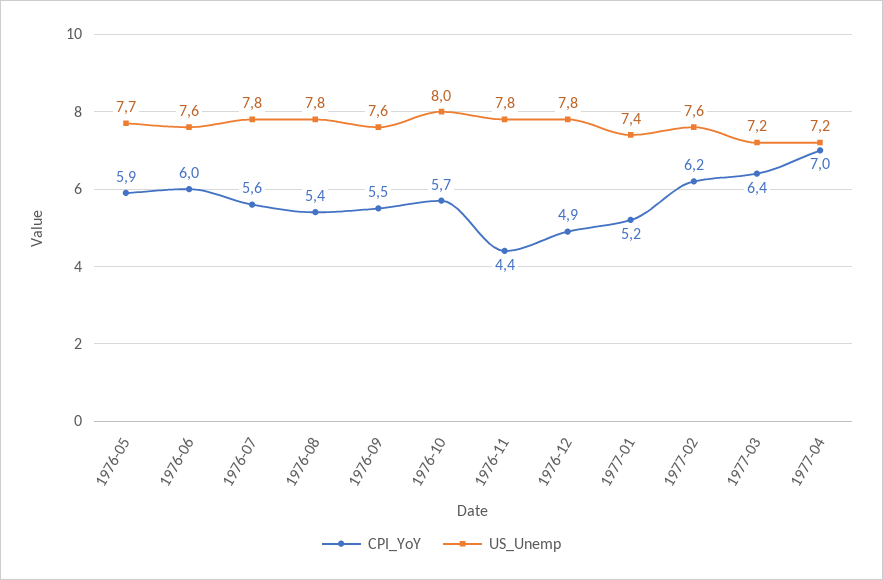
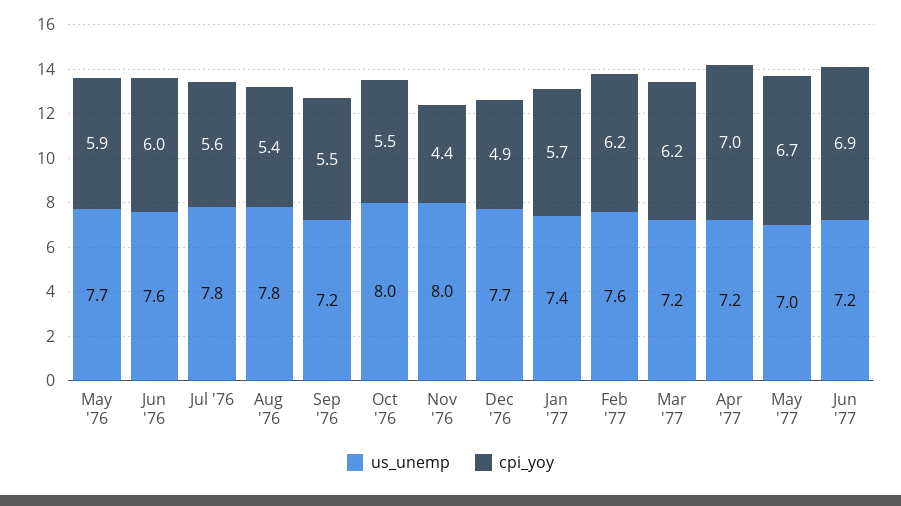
US_Unemp, 1976-09: 7.6 -> 7.2
CPI_YoY, 1976-10: 5.7 -> 5.5
US_Unemp, 1976-11: 7.8 -> 8
US_Unemp, 1976-12: 7.8 -> 7.7
CPI_YoY, 1977-01: 5.2 -> 5.7
CPI_YoY, 1977-03: 6.4 -> 6.2
US_Unemp, May '77: none -> 7
CPI_YoY, May '77: none -> 6.7
US_Unemp, Jun '77: none -> 7.2
CPI_YoY, Jun '77: none -> 6.9

